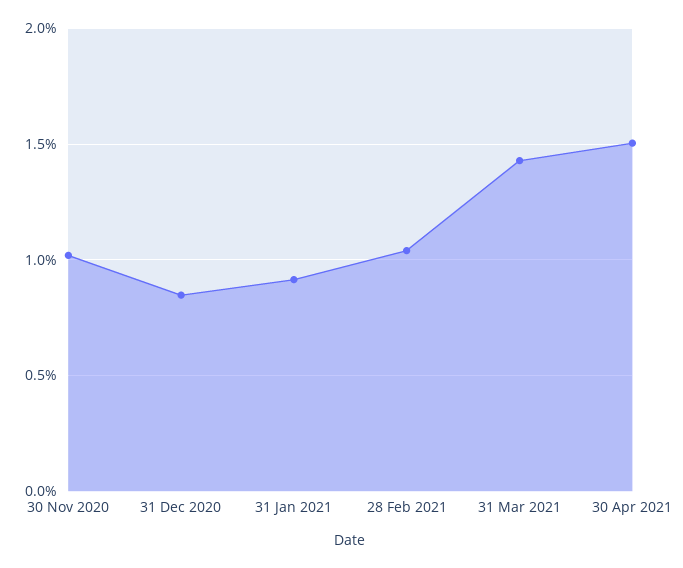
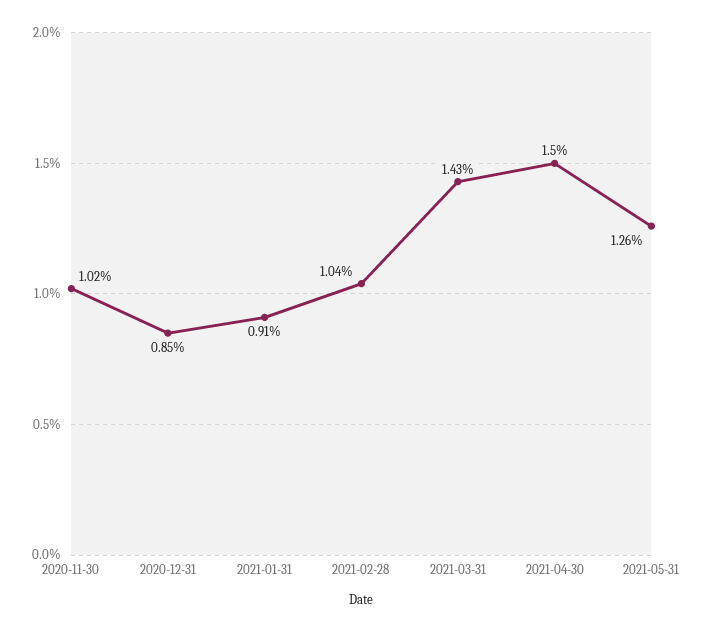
2021-05-31: none -> 1.26

